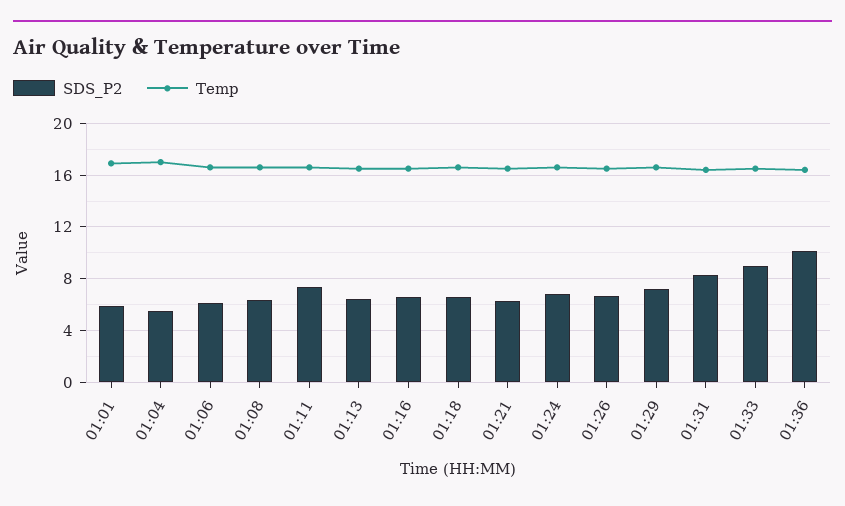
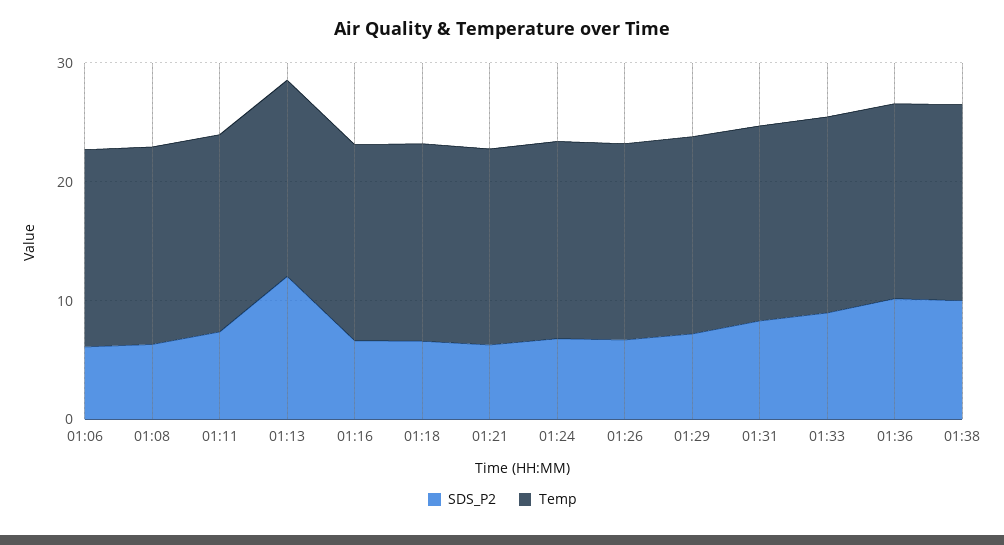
SDS_P2, 01:01: 6 -> none
Temp, 01:01: 17 -> none
SDS_P2, 01:04: 5.5 -> none
Temp, 01:04: 17 -> none
SDS_P2, 01:13: 6.5 -> 12
SDS_P2, 01:38: none -> 10
Temp, 01:38: none -> 16

